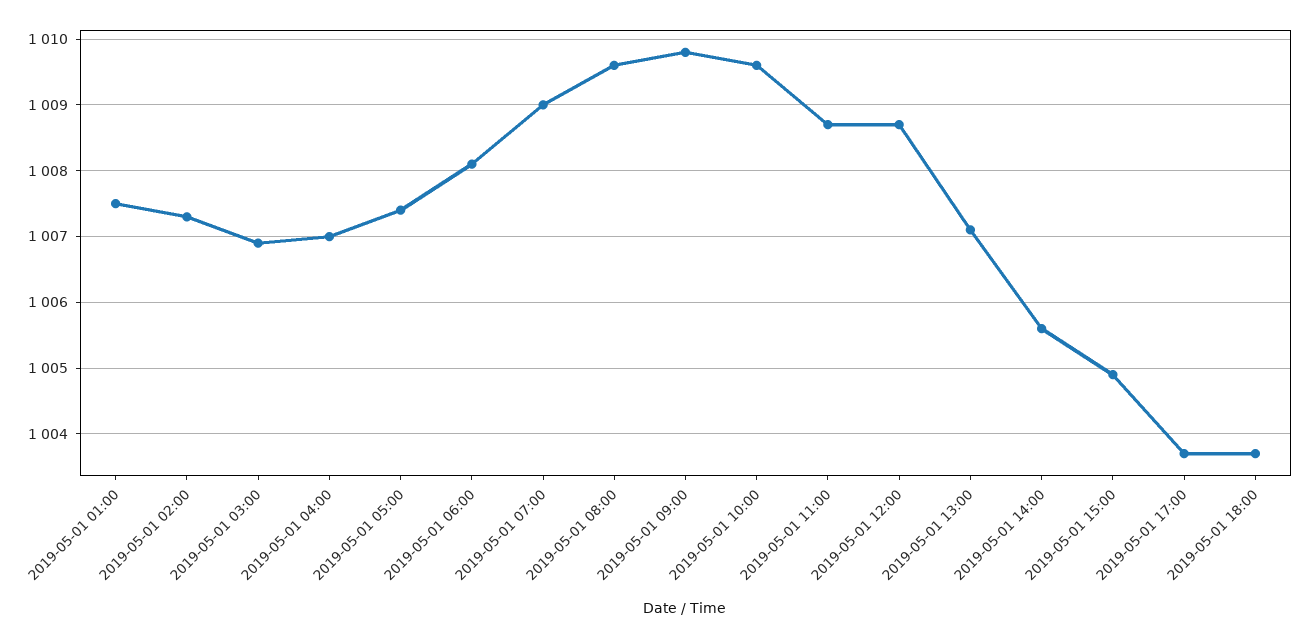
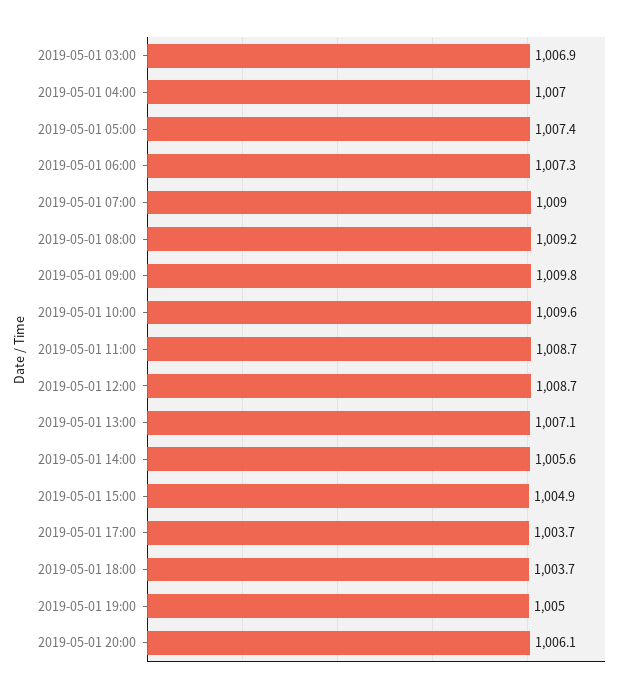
2019-05-01 01:00: 1007.5 -> none
2019-05-01 02:00: 1007.3 -> none
2019-05-01 06:00: 1008.1 -> 1007.3
2019-05-01 08:00: 1009.6 -> 1009.2
2019-05-01 19:00: none -> 1005
2019-05-01 20:00: none -> 1006.1

